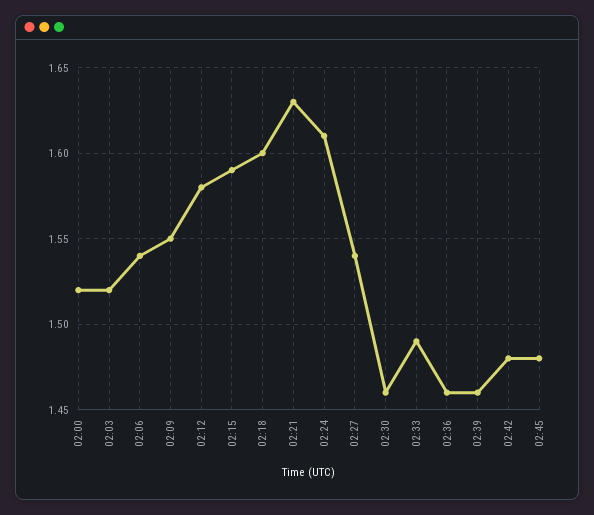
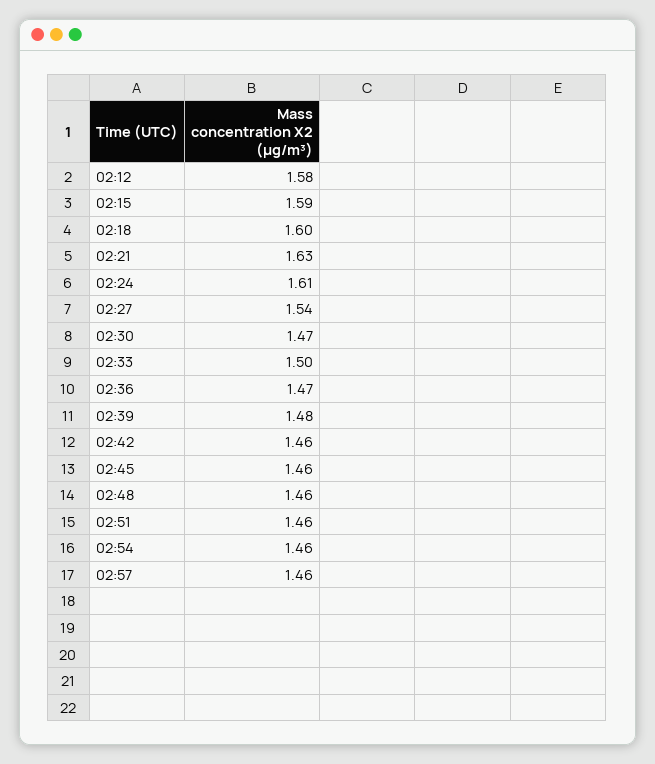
02:00: 1.52 -> none
02:03: 1.52 -> none
02:06: 1.54 -> none
02:09: 1.55 -> none
02:30: 1.46 -> 1.47
02:33: 1.49 -> 1.5
02:36: 1.46 -> 1.47
02:39: 1.46 -> 1.48
02:42: 1.48 -> 1.46
02:45: 1.48 -> 1.46
02:48: none -> 1.46
02:51: none -> 1.46
02:54: none -> 1.46
02:57: none -> 1.46

